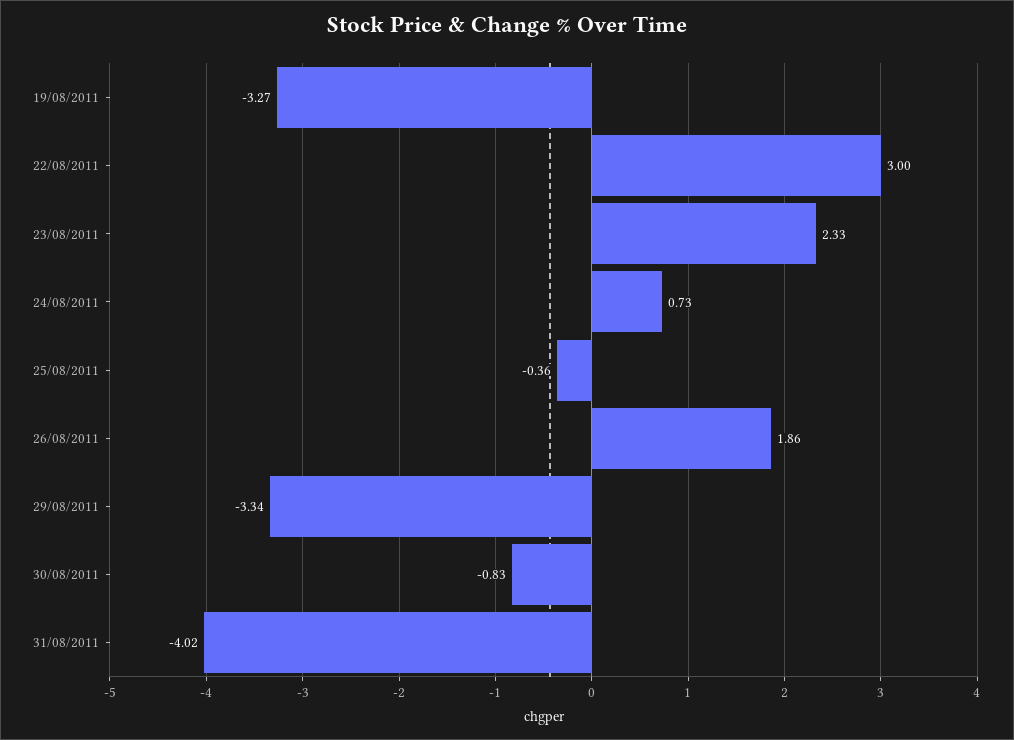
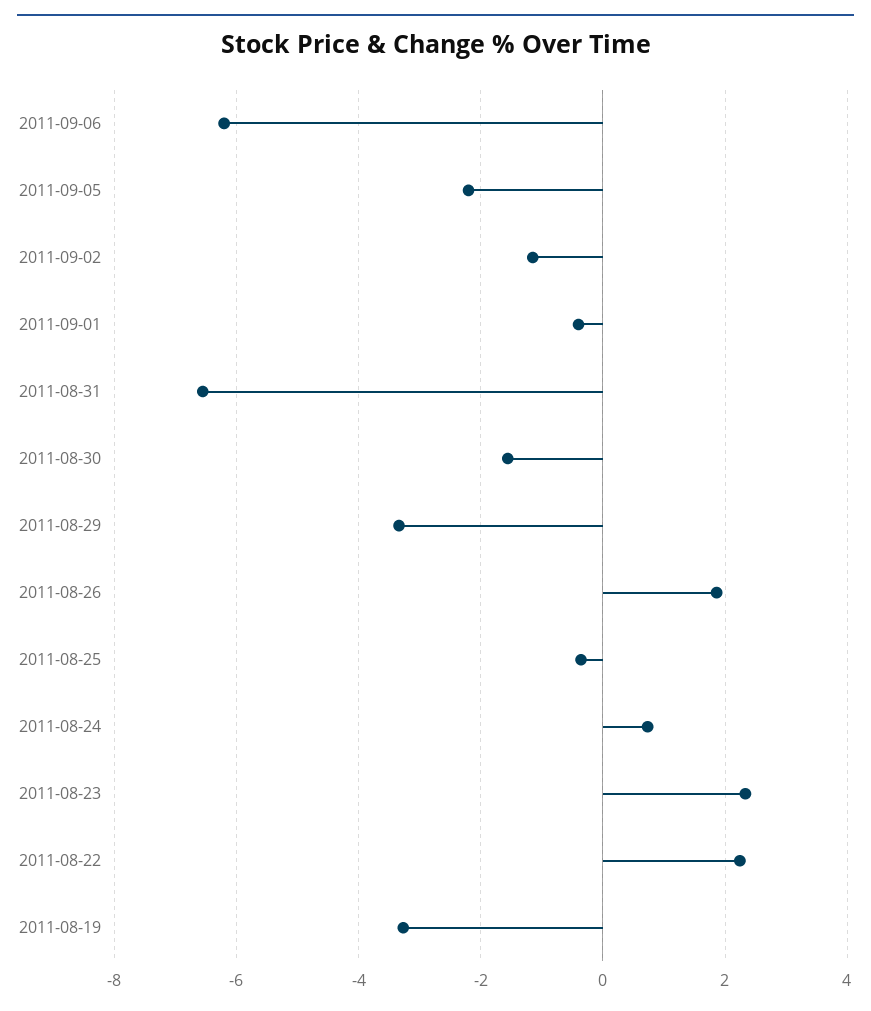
22/08/2011: 3 -> 2.2
30/08/2011: -0.83 -> -1.6
31/08/2011: -4.02 -> -6.6
2011-09-06: none -> -6.2
2011-09-05: none -> -2.2
2011-09-02: none -> -1.2
2011-09-01: none -> -0.4

